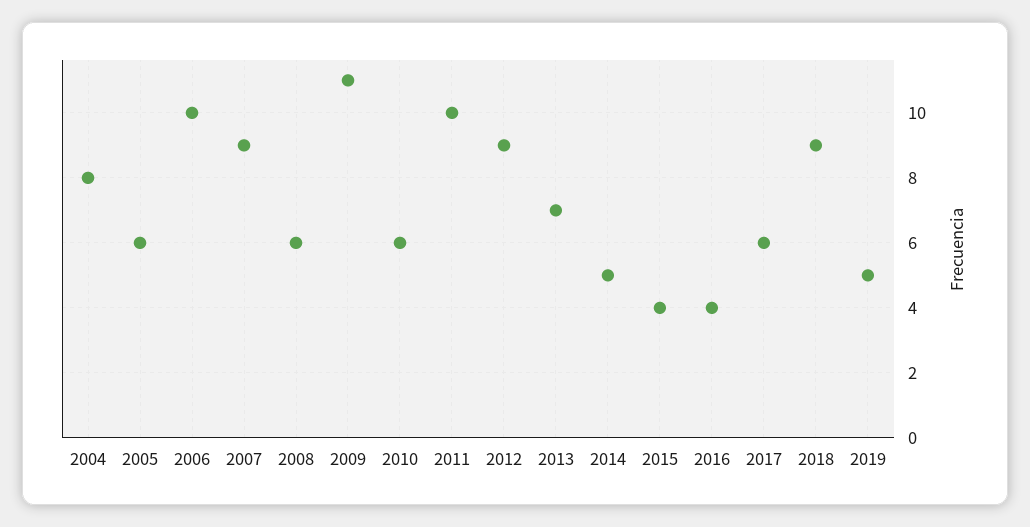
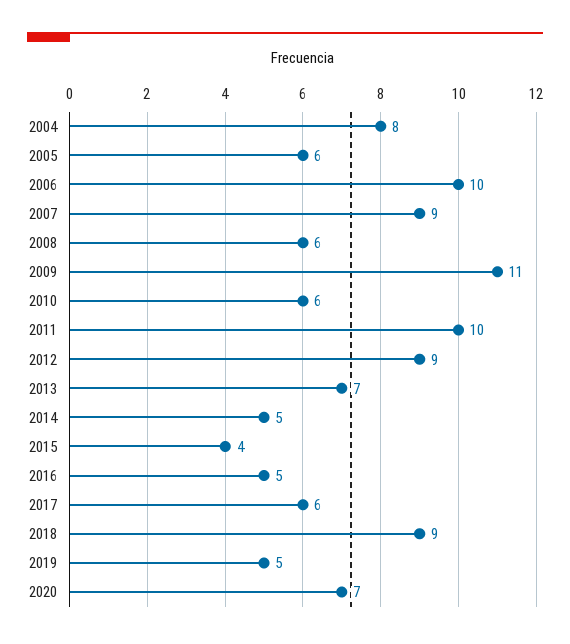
2016: 4 -> 5
2020: none -> 7

